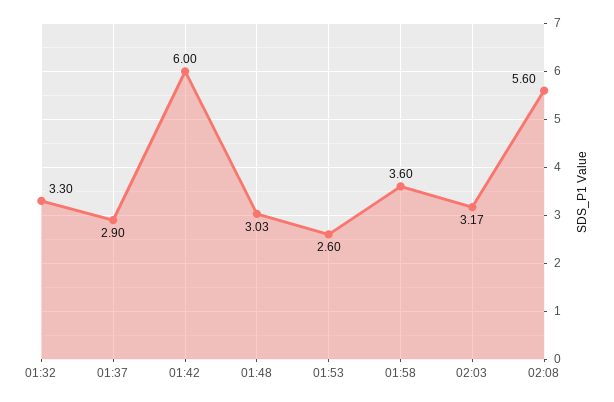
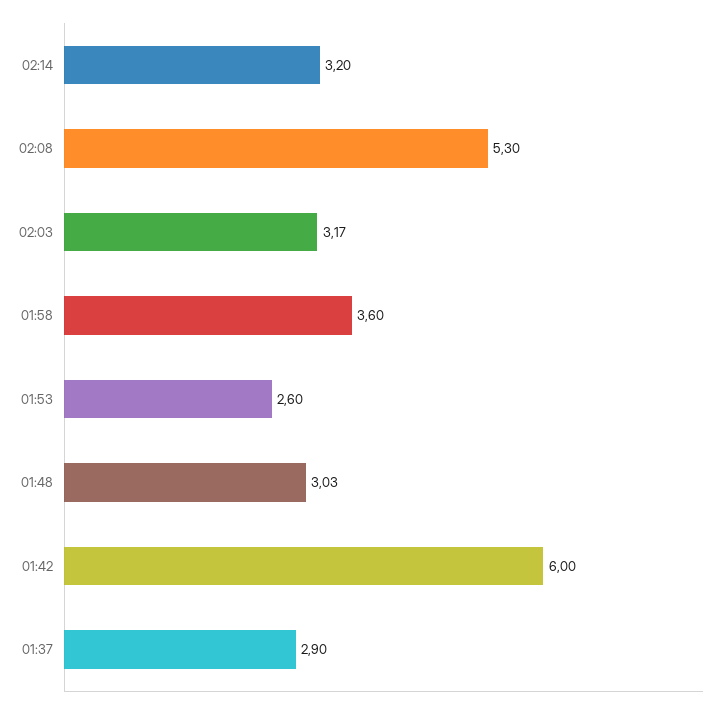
01:32: 3.3 -> none
02:08: 5.6 -> 5.3
02:14: none -> 3.2

